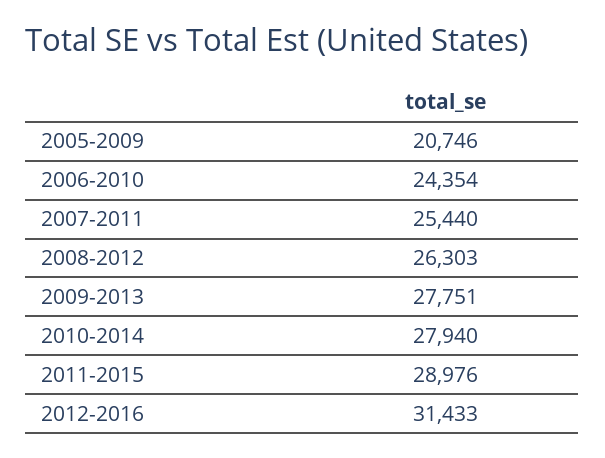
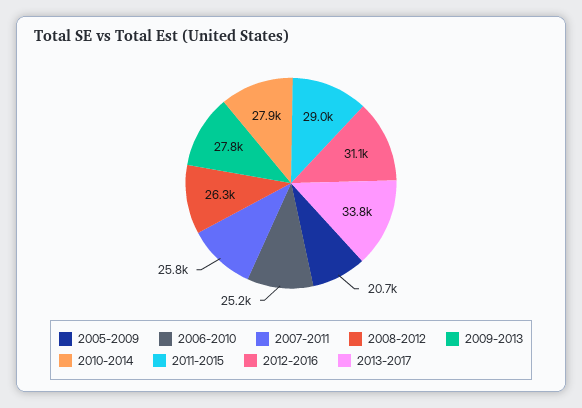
2006-2010: 24354 -> 25200
2007-2011: 25440 -> 25800
2012-2016: 31433 -> 31100
2013-2017: none -> 33800

